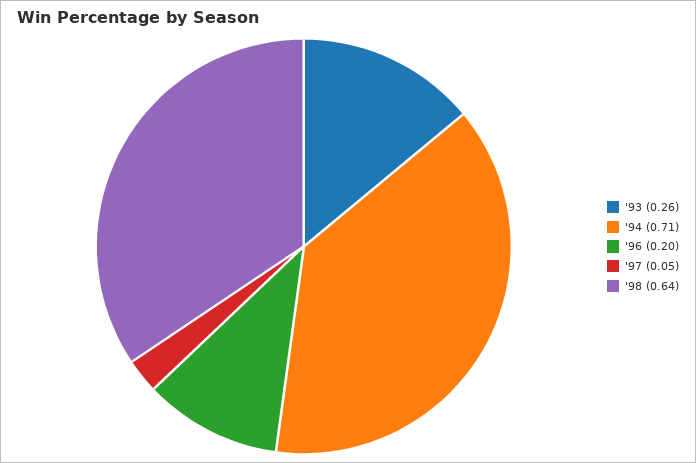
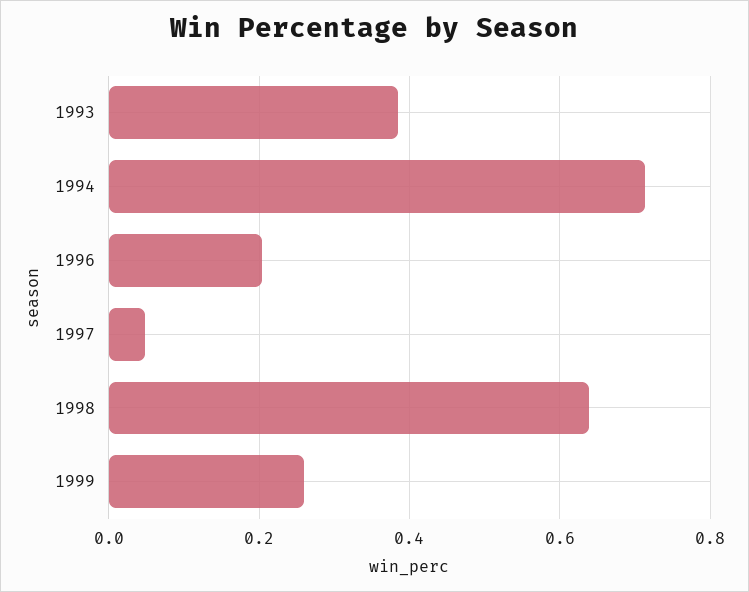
'93: 0.26 -> 0.38
1999: none -> 0.26

